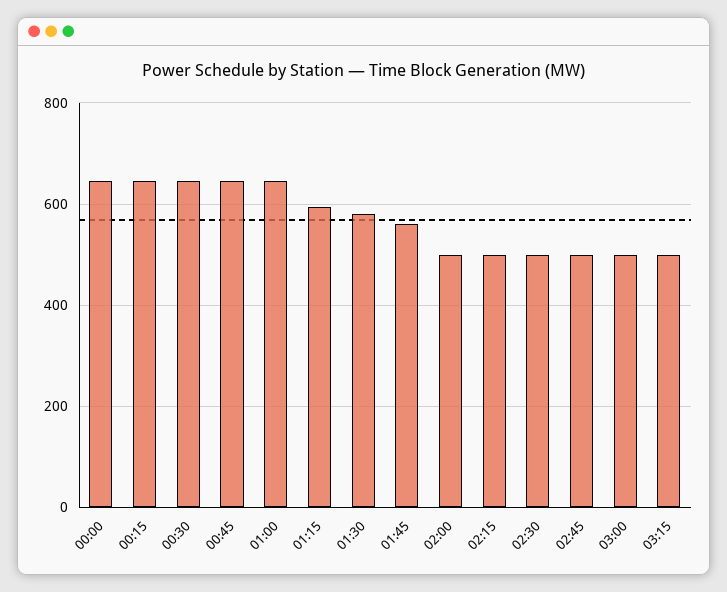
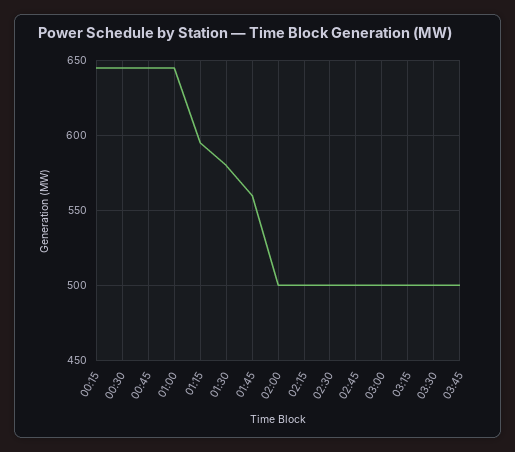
00:00: 640 -> none
03:30: none -> 500
03:45: none -> 500

